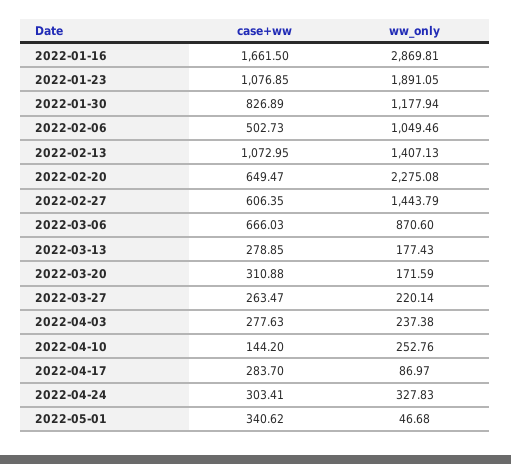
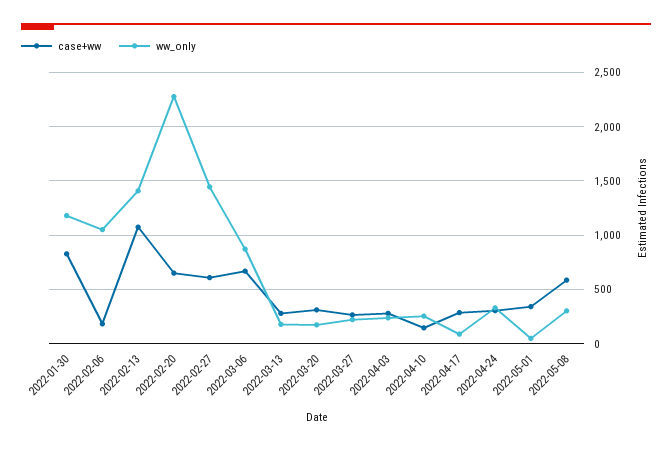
case+ww, 2022-01-16: 1661.5 -> none
ww_only, 2022-01-16: 2869.81 -> none
case+ww, 2022-01-23: 1076.85 -> none
ww_only, 2022-01-23: 1891.05 -> none
case+ww, 2022-02-06: 502.73 -> 200
case+ww, 2022-05-08: none -> 600
ww_only, 2022-05-08: none -> 300

